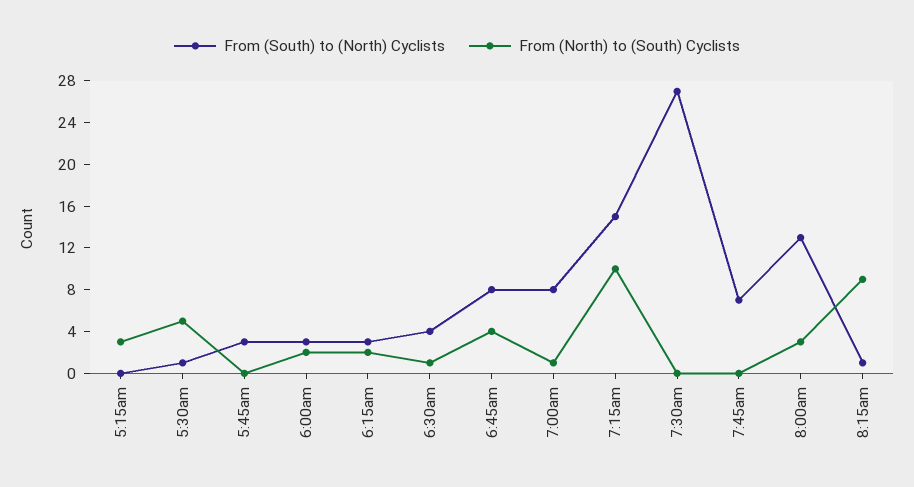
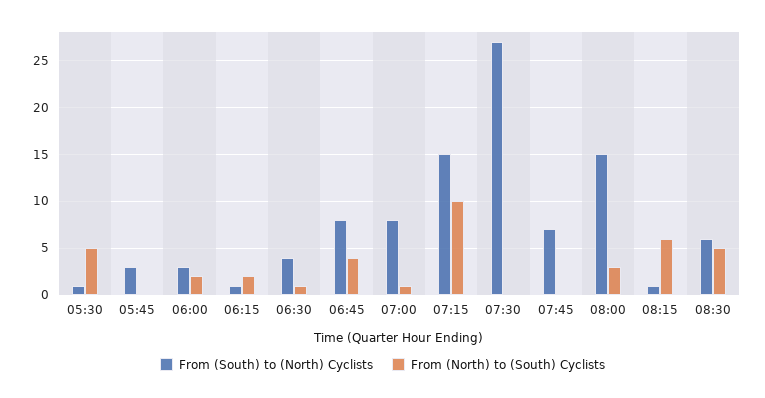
From (South) to (North) Cyclists, 5:15am: 0 -> none
From (North) to (South) Cyclists, 5:15am: 3 -> none
From (South) to (North) Cyclists, 6:15am: 3 -> 1
From (South) to (North) Cyclists, 8:00am: 13 -> 15
From (North) to (South) Cyclists, 8:15am: 9 -> 6
From (South) to (North) Cyclists, 08:30: none -> 6
From (North) to (South) Cyclists, 08:30: none -> 5

